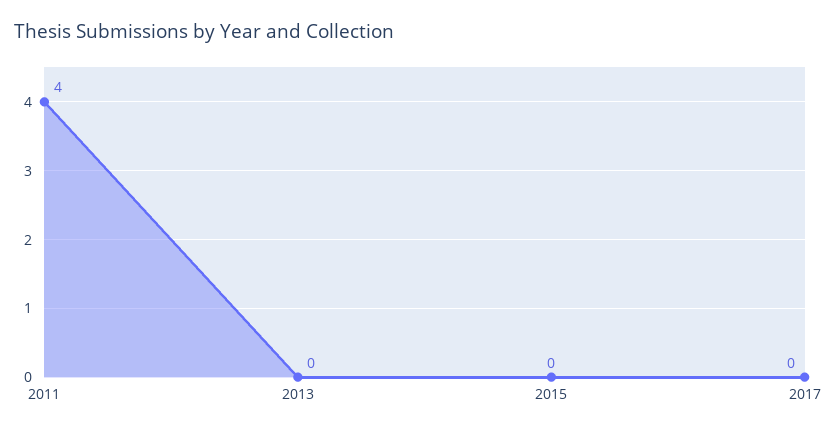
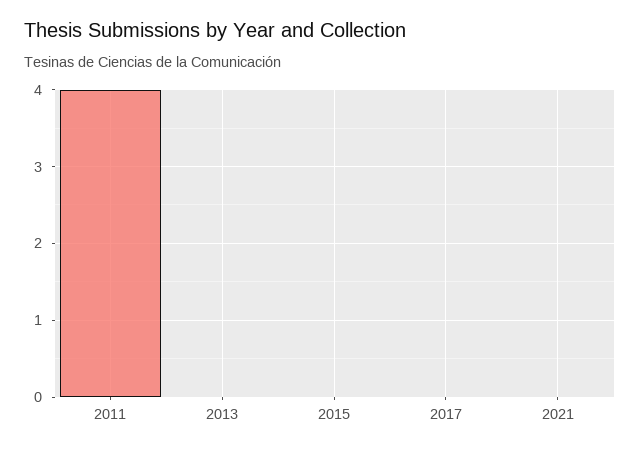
2021: none -> 0

